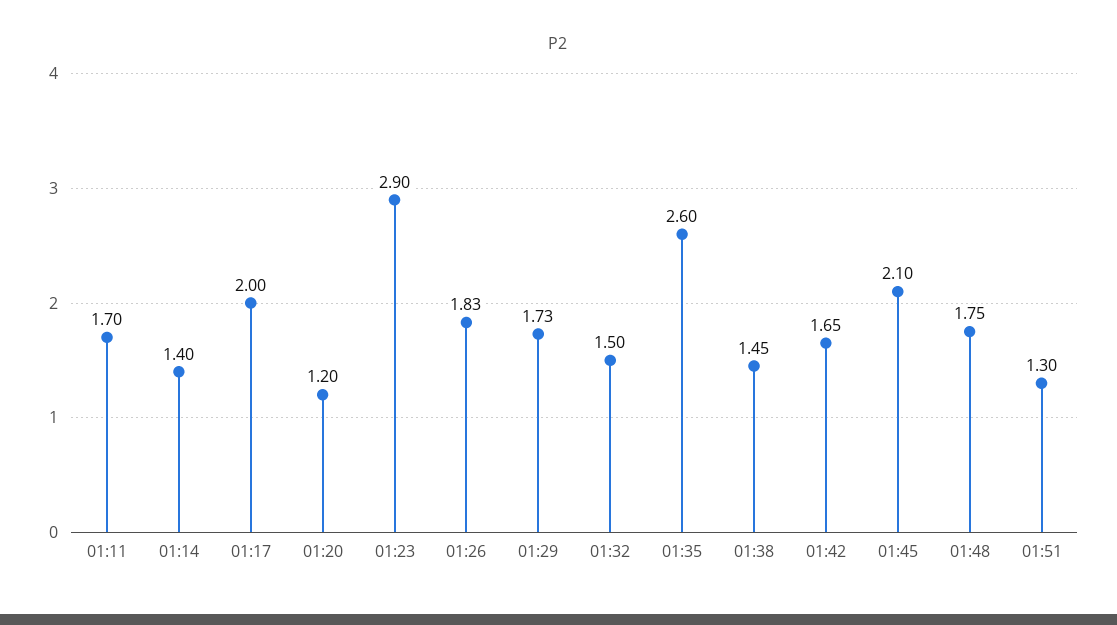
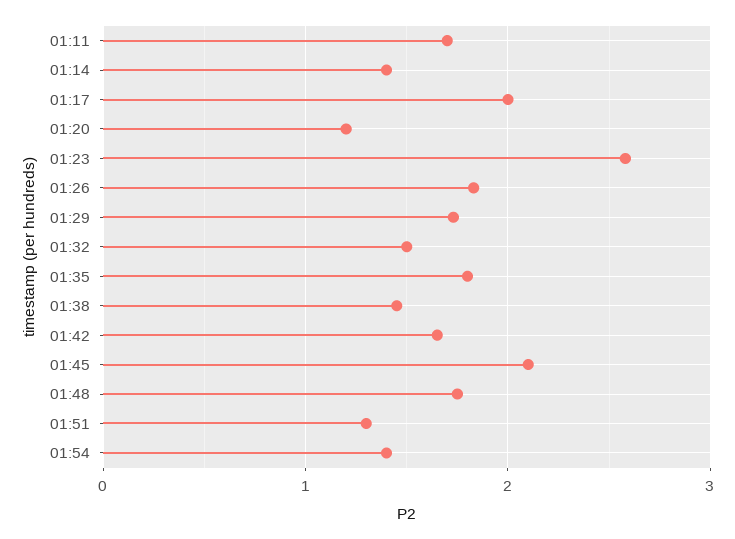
01:23: 2.9 -> 2.6
01:35: 2.6 -> 1.8
01:54: none -> 1.4

